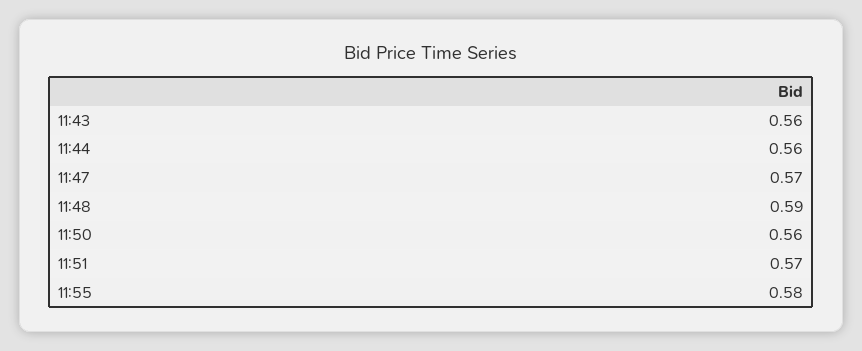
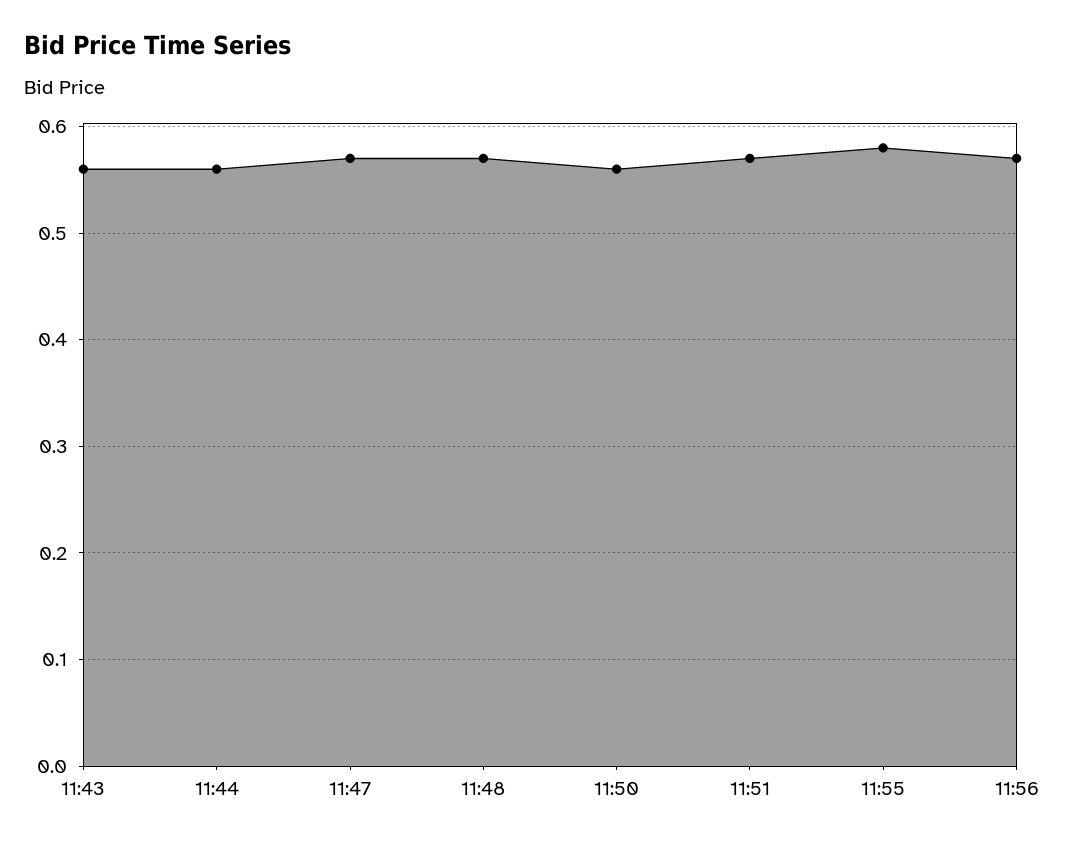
11:48: 0.59 -> 0.57
11:56: none -> 0.57

